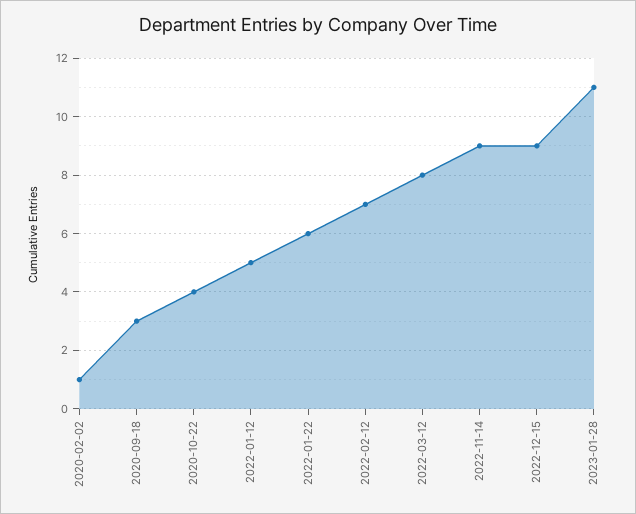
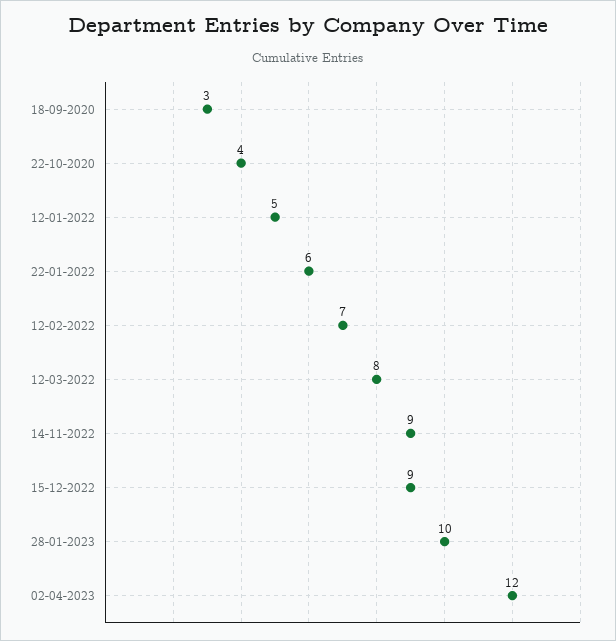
2020-02-02: 1 -> none
2023-01-28: 11 -> 10
02-04-2023: none -> 12

